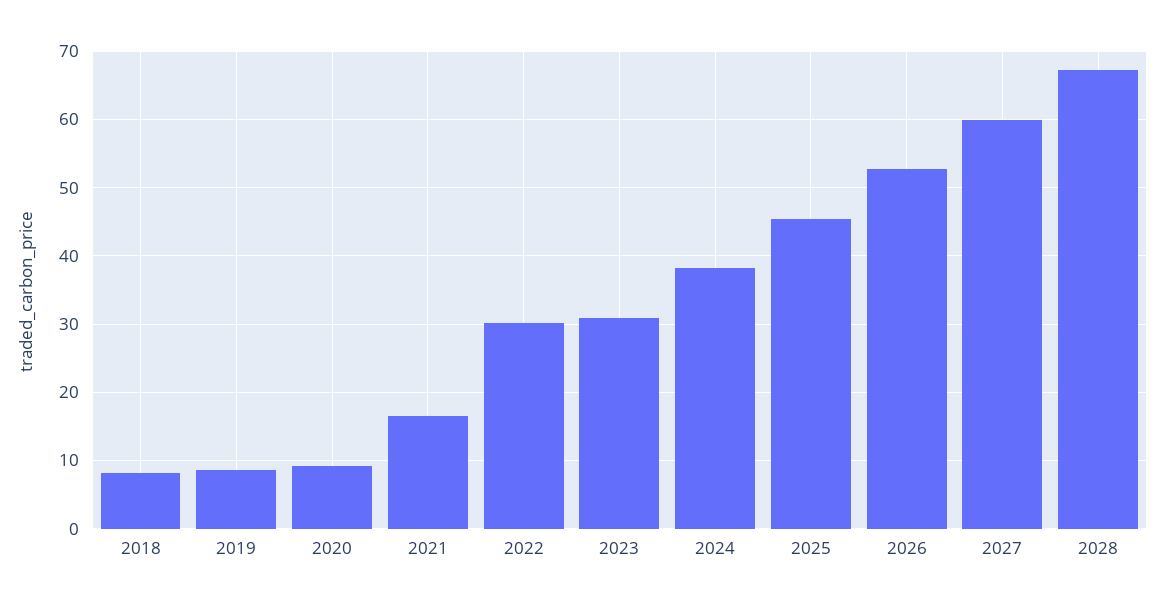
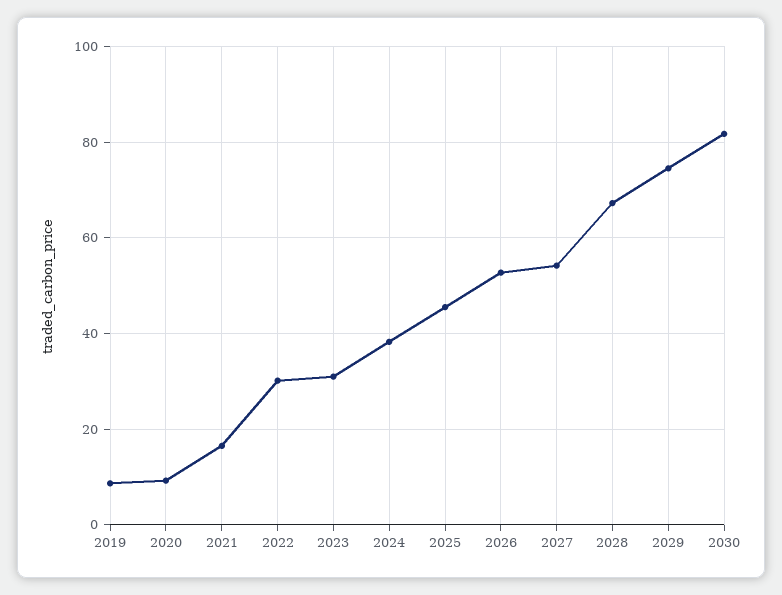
2018: 8 -> none
2027: 60 -> 54
2029: none -> 74
2030: none -> 82

